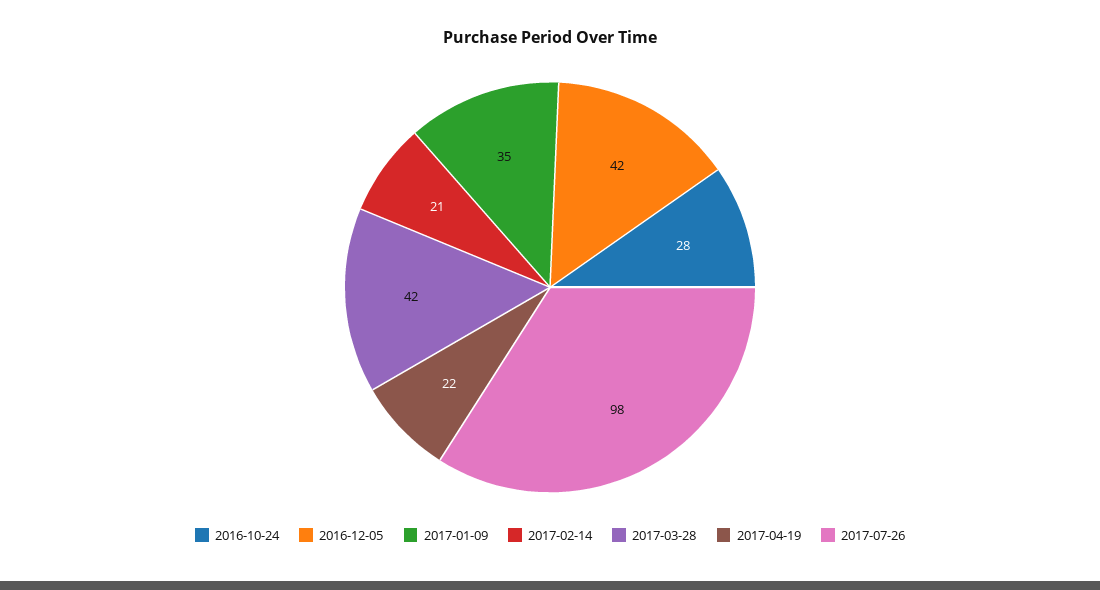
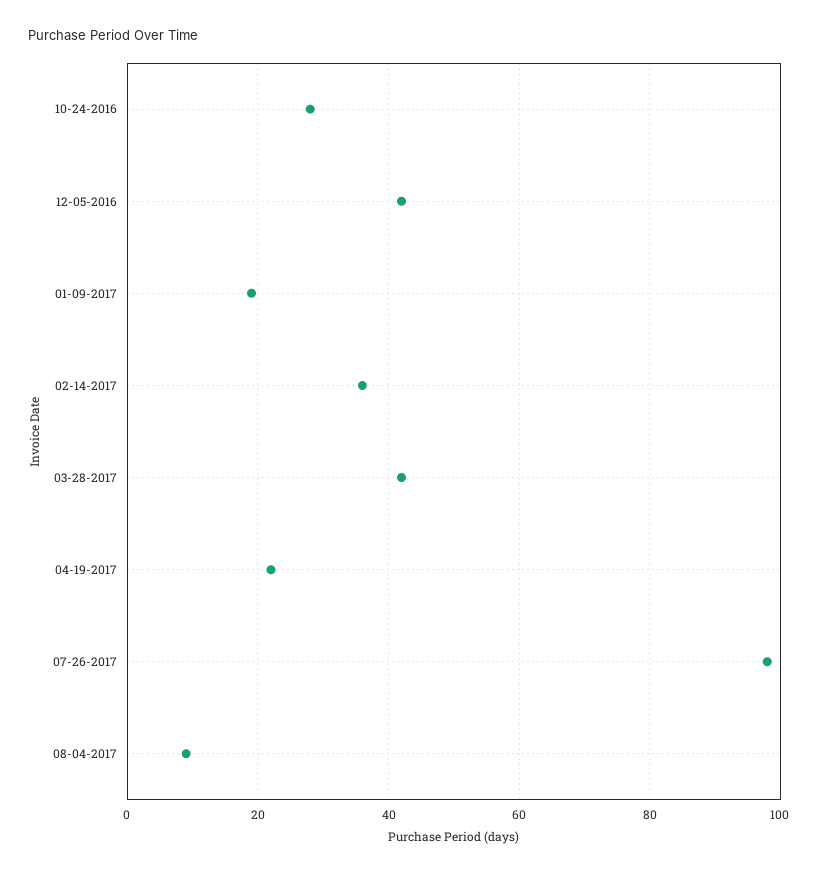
2017-01-09: 35 -> 20
2017-02-14: 21 -> 35
08-04-2017: none -> 10

